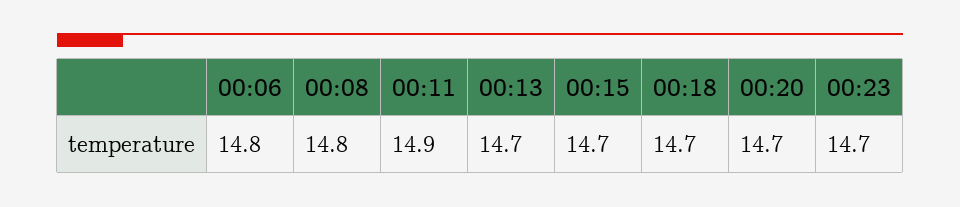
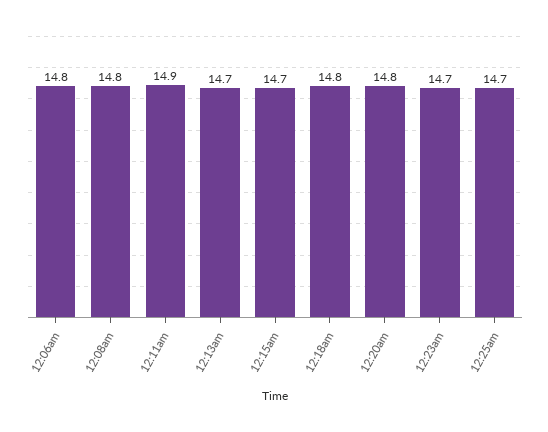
00:18: 14.7 -> 14.8
00:20: 14.7 -> 14.8
12:25am: none -> 14.7

